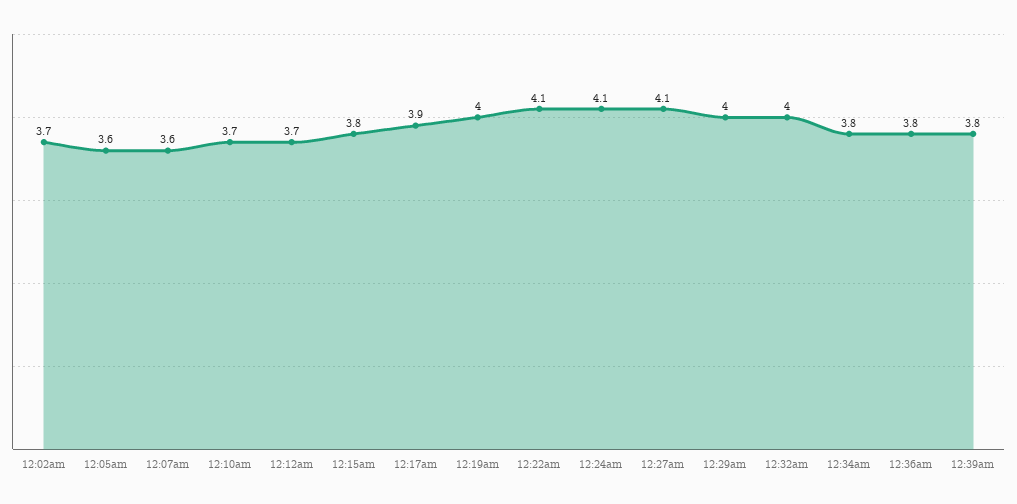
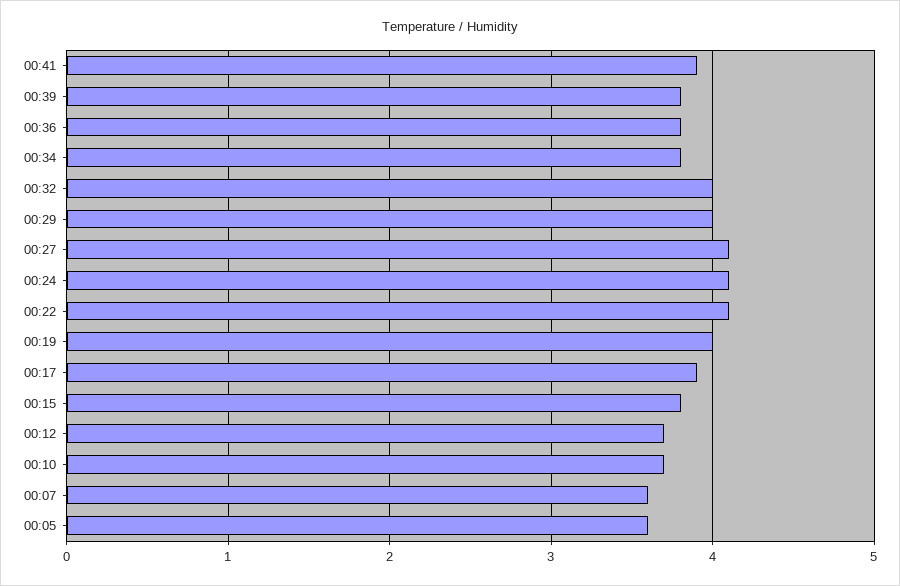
12:02am: 3.7 -> none
00:41: none -> 3.9

